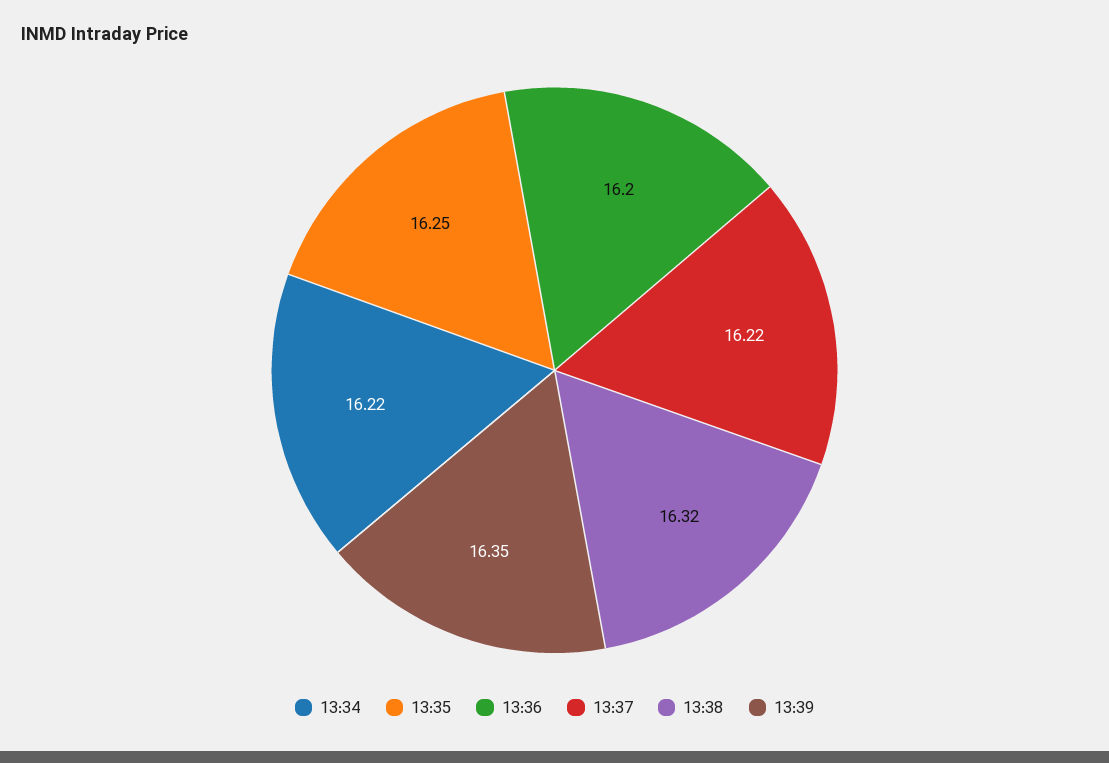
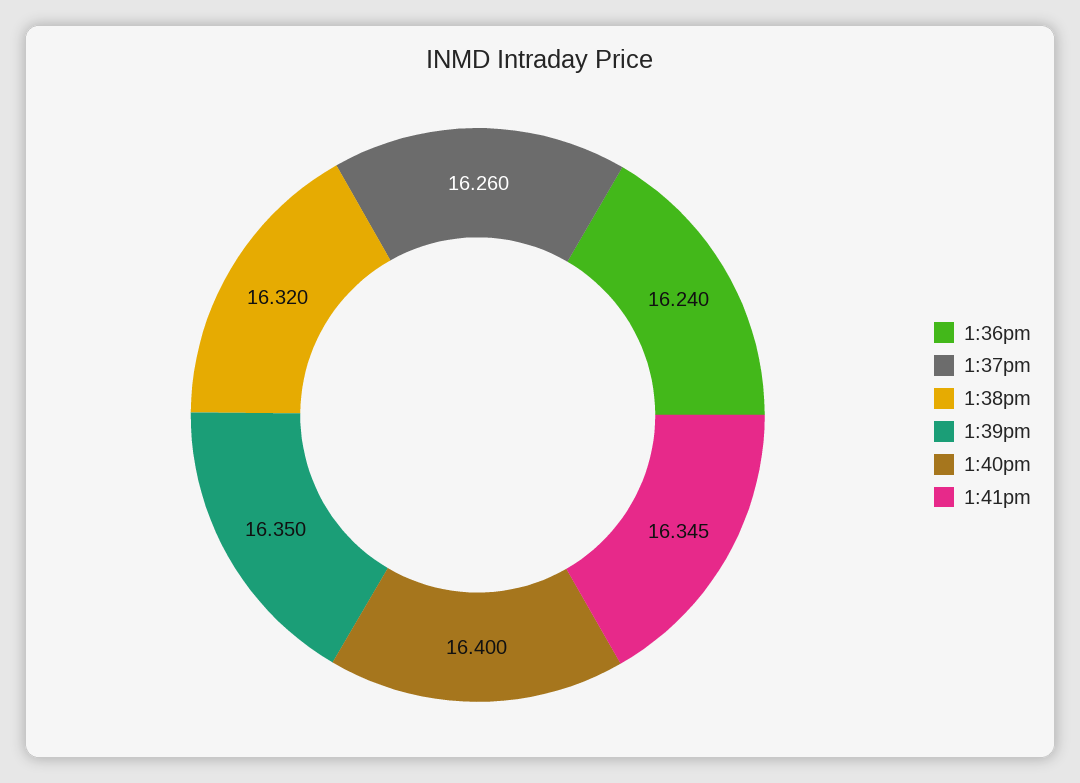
13:34: 16.22 -> none
13:35: 16.25 -> none
13:36: 16.2 -> 16.24
13:37: 16.22 -> 16.26
1:40pm: none -> 16.4
1:41pm: none -> 16.345

